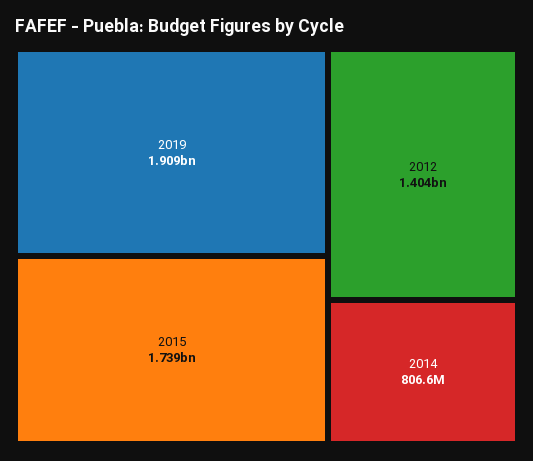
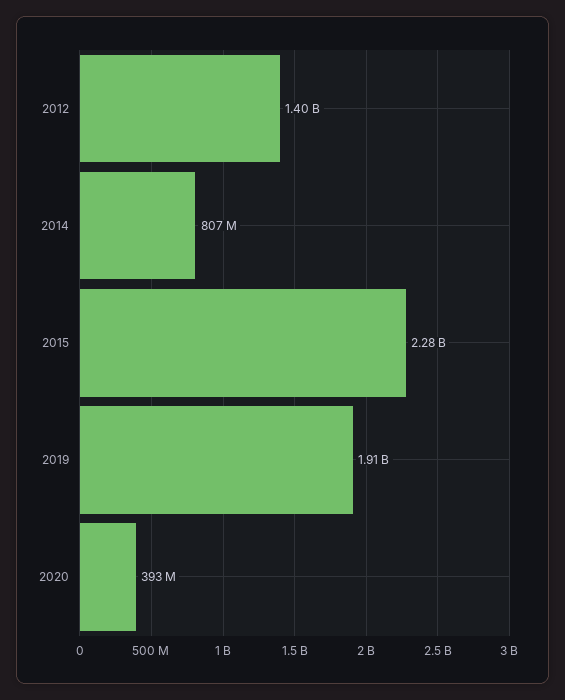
2015: 1739000000 -> 2280000000
2020: none -> 393000000

